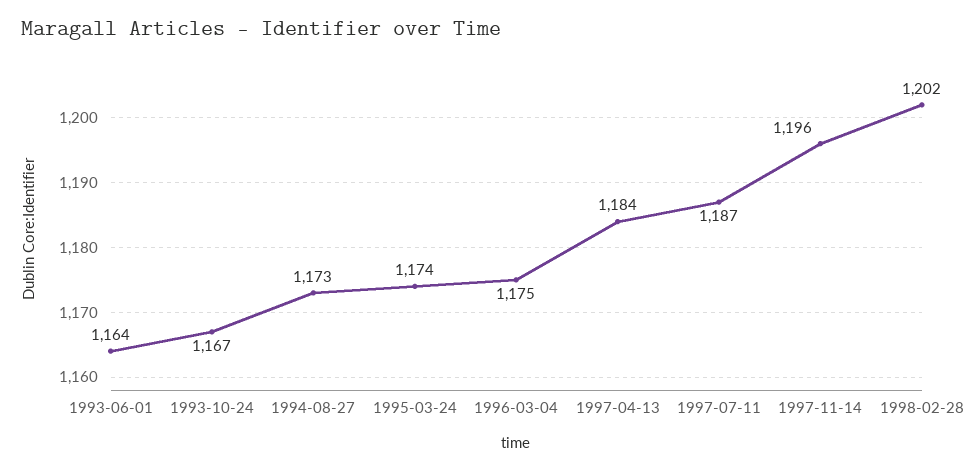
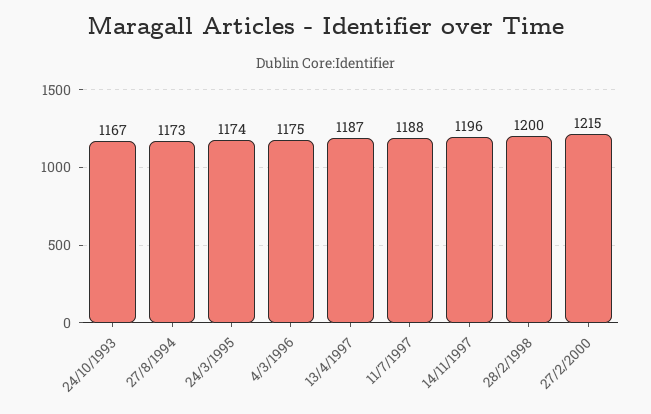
1993-06-01: 1164 -> none
1997-04-13: 1184 -> 1187
1997-07-11: 1187 -> 1188
1998-02-28: 1202 -> 1200
27/2/2000: none -> 1215

